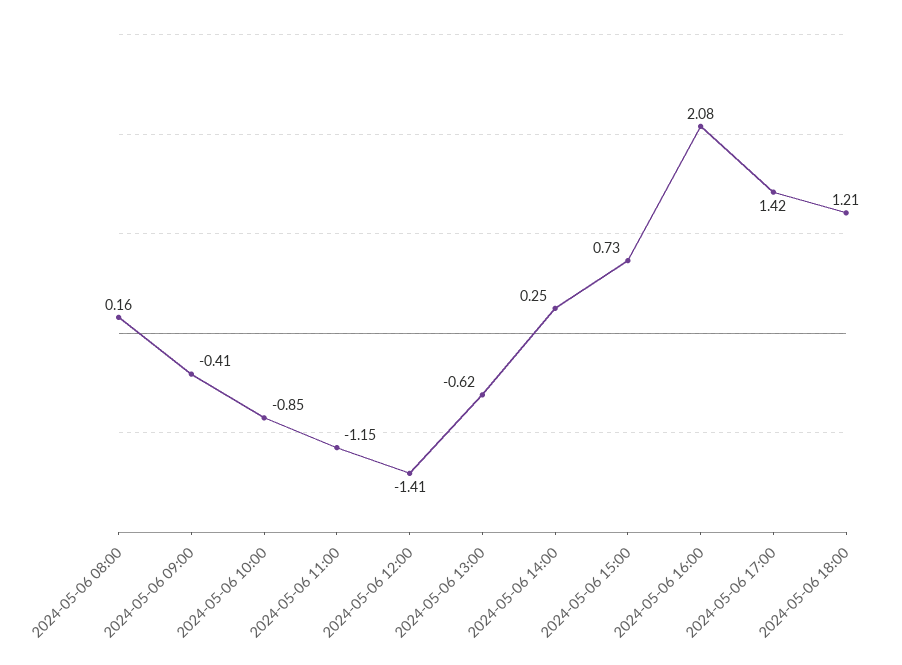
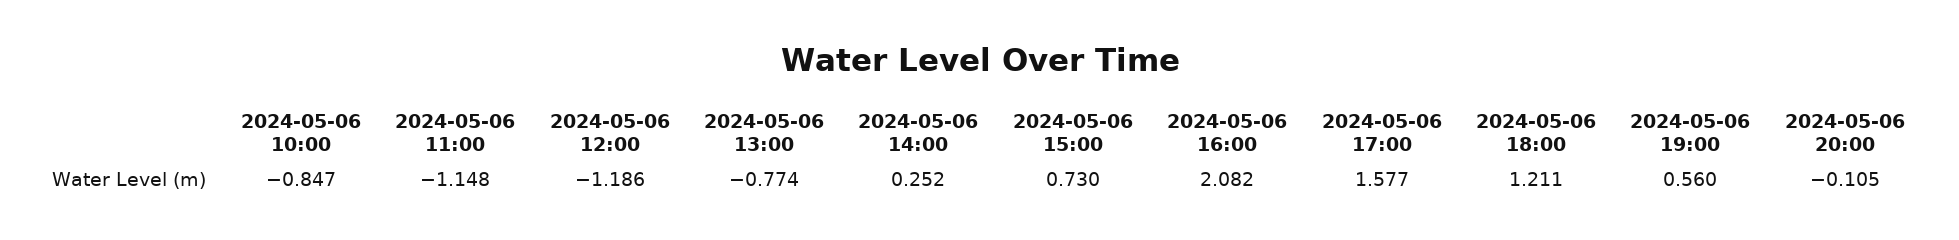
2024-05-06 08:00: 0.16 -> none
2024-05-06 09:00: -0.41 -> none
2024-05-06 12:00: -1.41 -> -1.186
2024-05-06 13:00: -0.62 -> -0.774
2024-05-06 17:00: 1.42 -> 1.577
2024-05-06 19:00: none -> 0.56
2024-05-06 20:00: none -> -0.105

